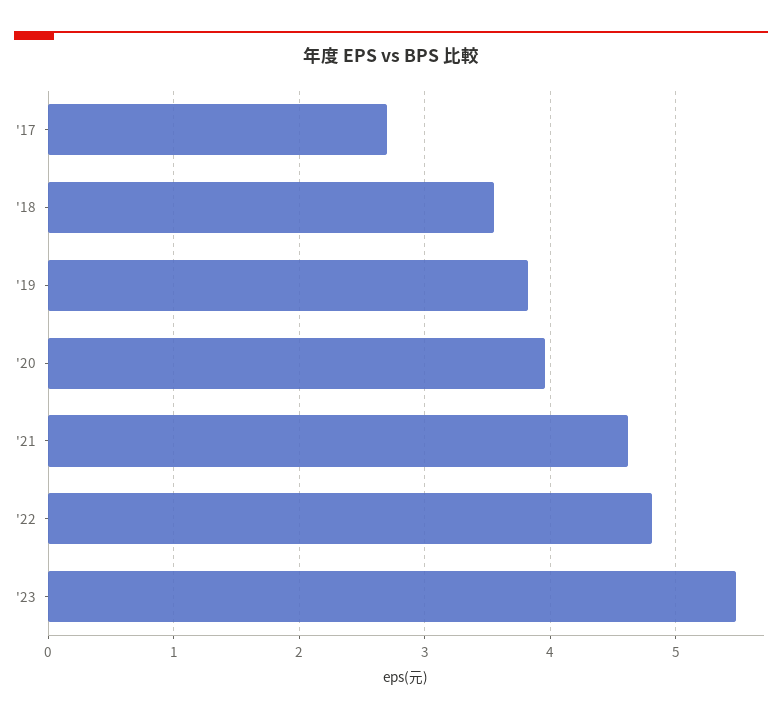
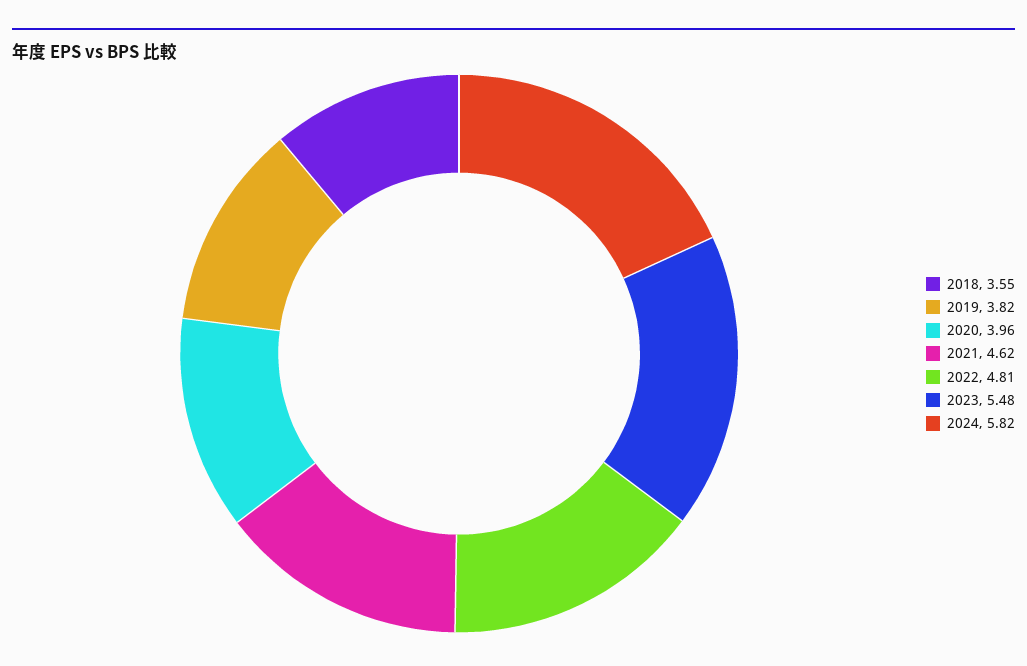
'17: 2.7 -> none
2024: none -> 5.82

